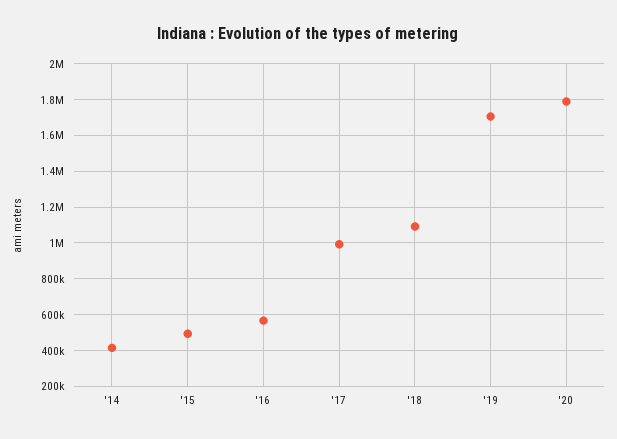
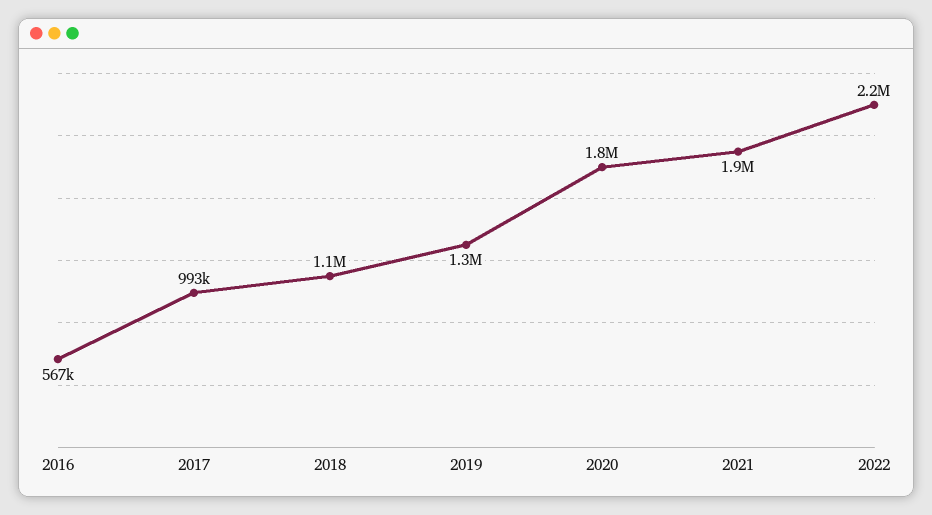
'14: 400000 -> none
'15: 500000 -> none
'19: 1700000 -> 1300000
2021: none -> 1900000
2022: none -> 2200000

